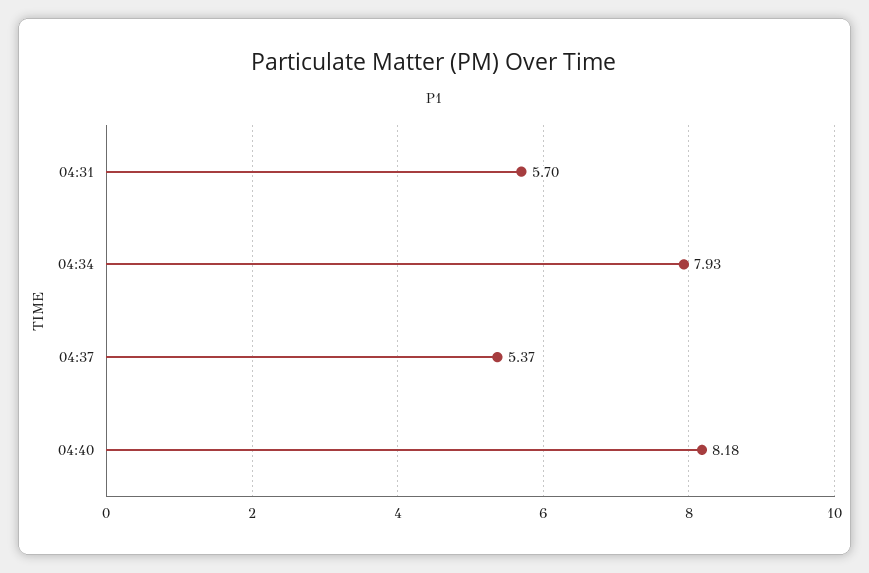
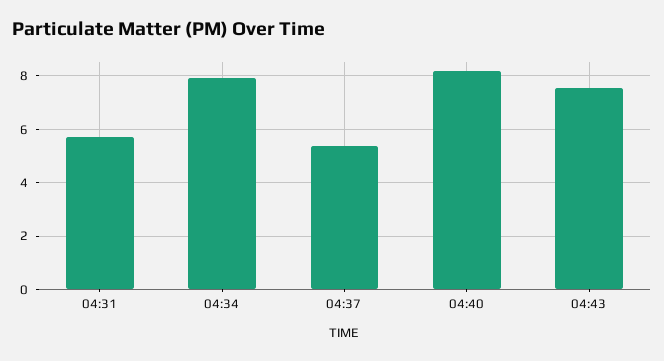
04:43: none -> 7.5

